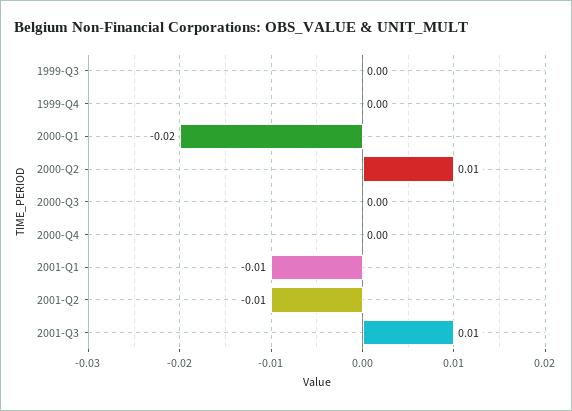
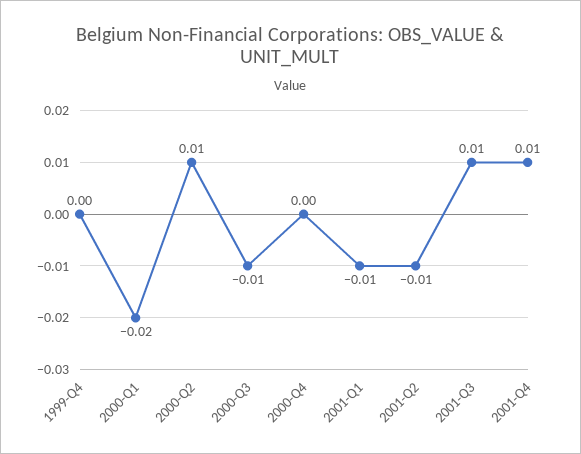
1999-Q3: 0 -> none
2000-Q3: 0 -> -0.01
2001-Q4: none -> 0.01

